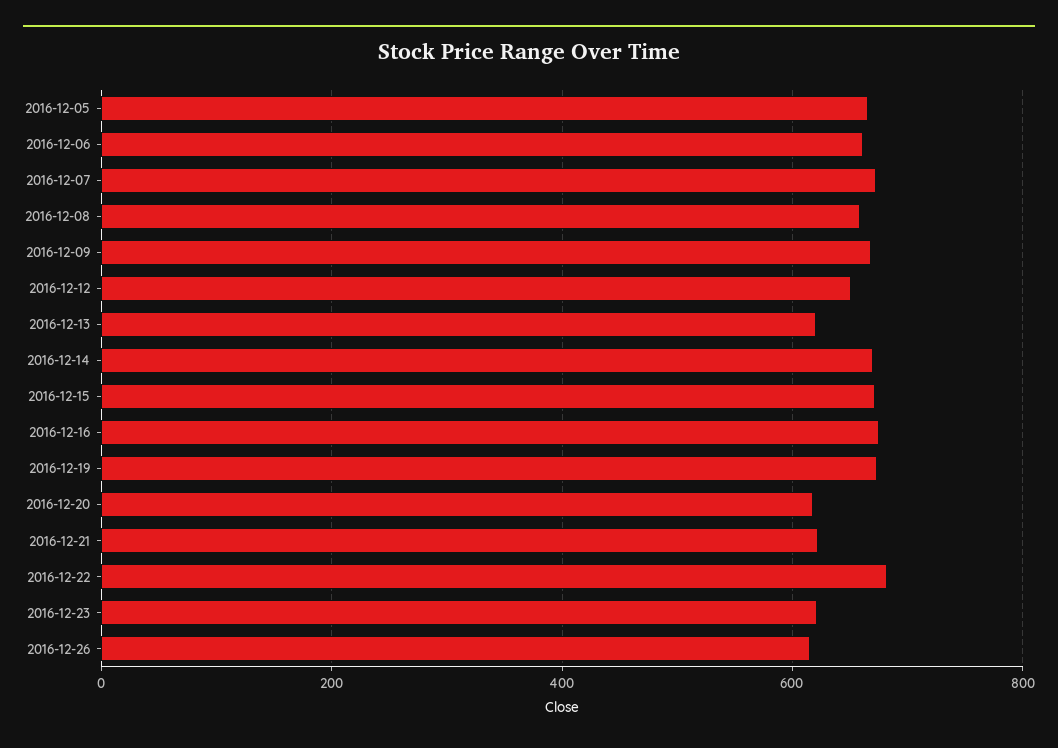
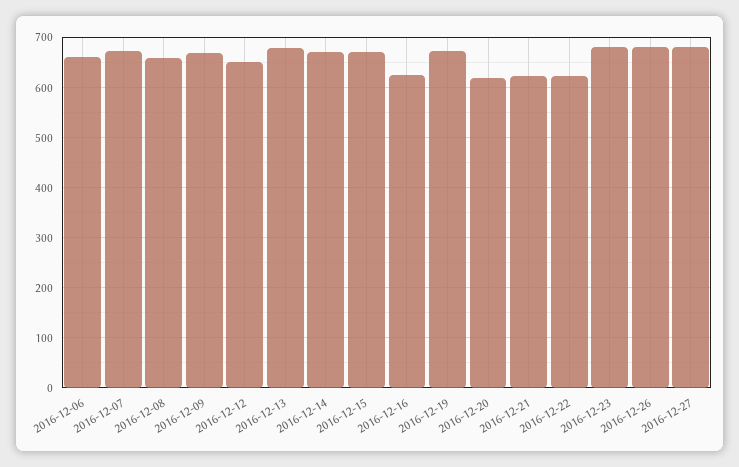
2016-12-05: 660 -> none
2016-12-13: 620 -> 680
2016-12-16: 680 -> 620
2016-12-22: 680 -> 620
2016-12-23: 620 -> 680
2016-12-26: 620 -> 680
2016-12-27: none -> 680

